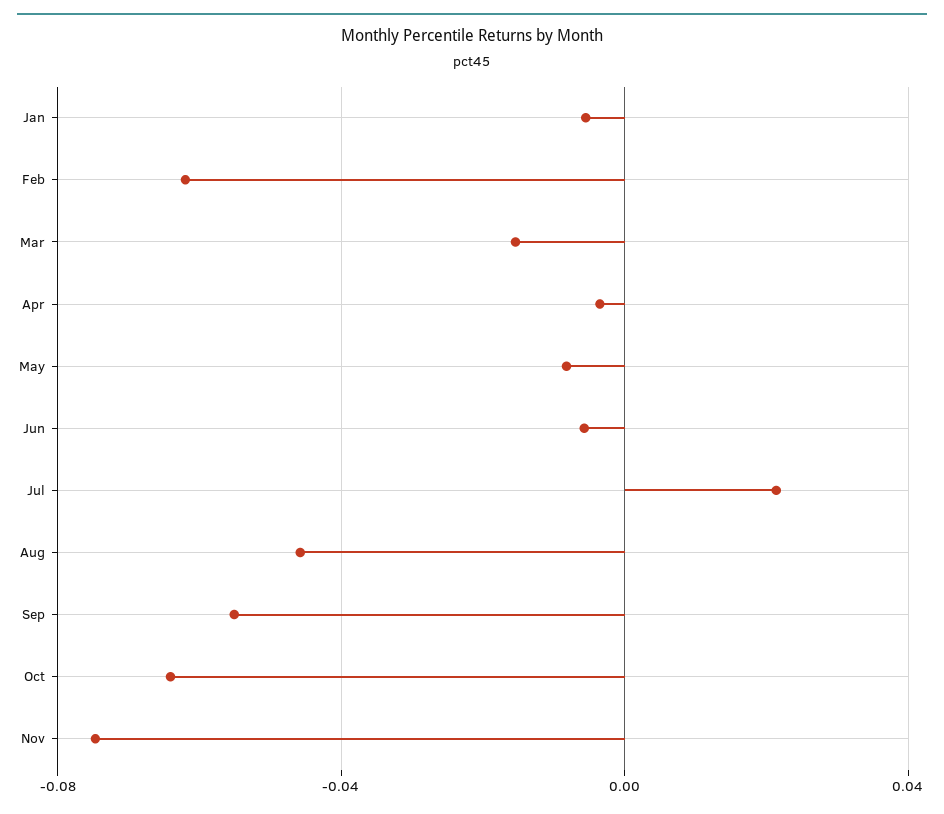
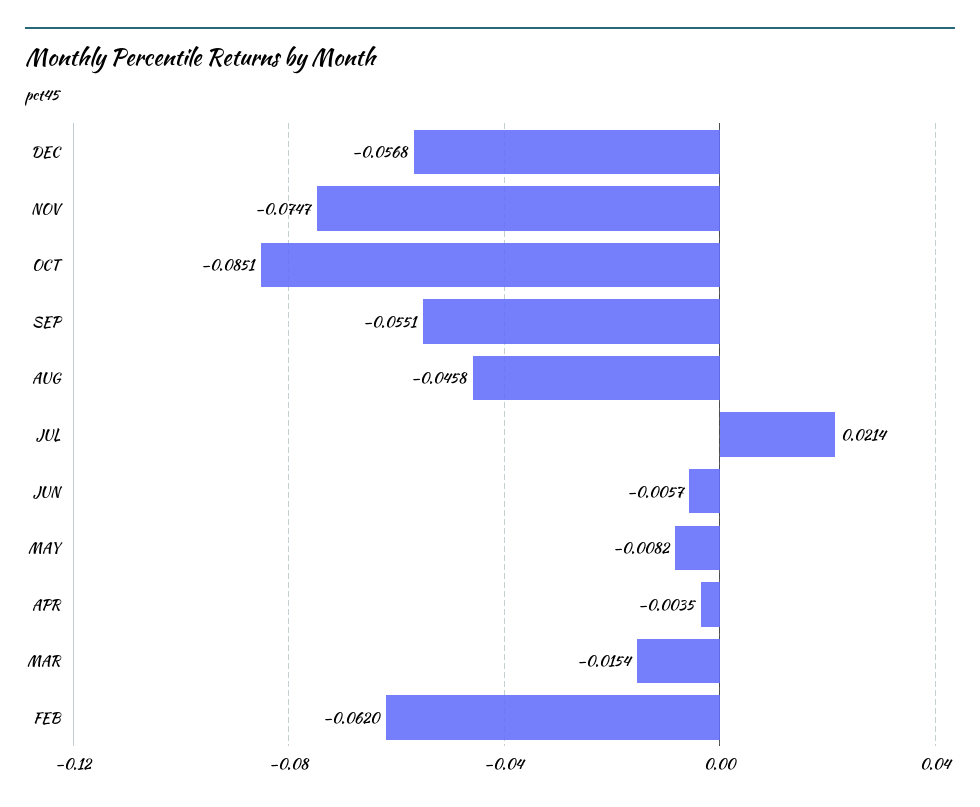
Jan: -0.005 -> none
Oct: -0.065 -> -0.0851
DEC: none -> -0.0568

